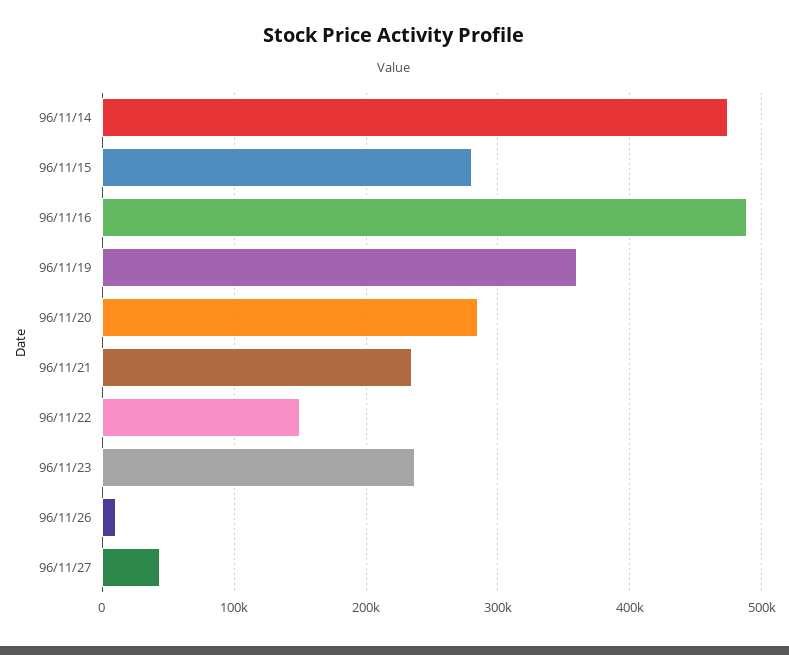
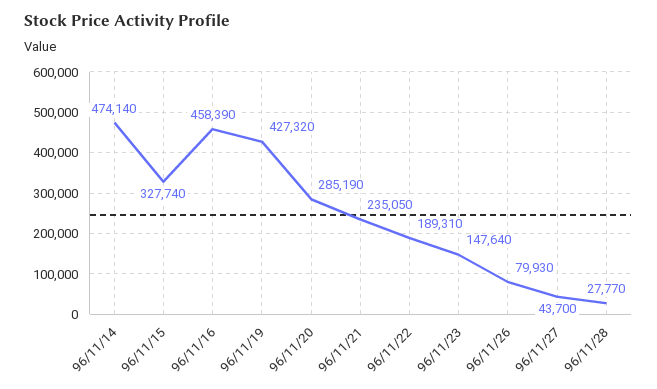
96/11/15: 280000 -> 327740
96/11/16: 490000 -> 458390
96/11/19: 360000 -> 427320
96/11/22: 150000 -> 189310
96/11/23: 240000 -> 147640
96/11/26: 10000 -> 79930
96/11/28: none -> 27770

